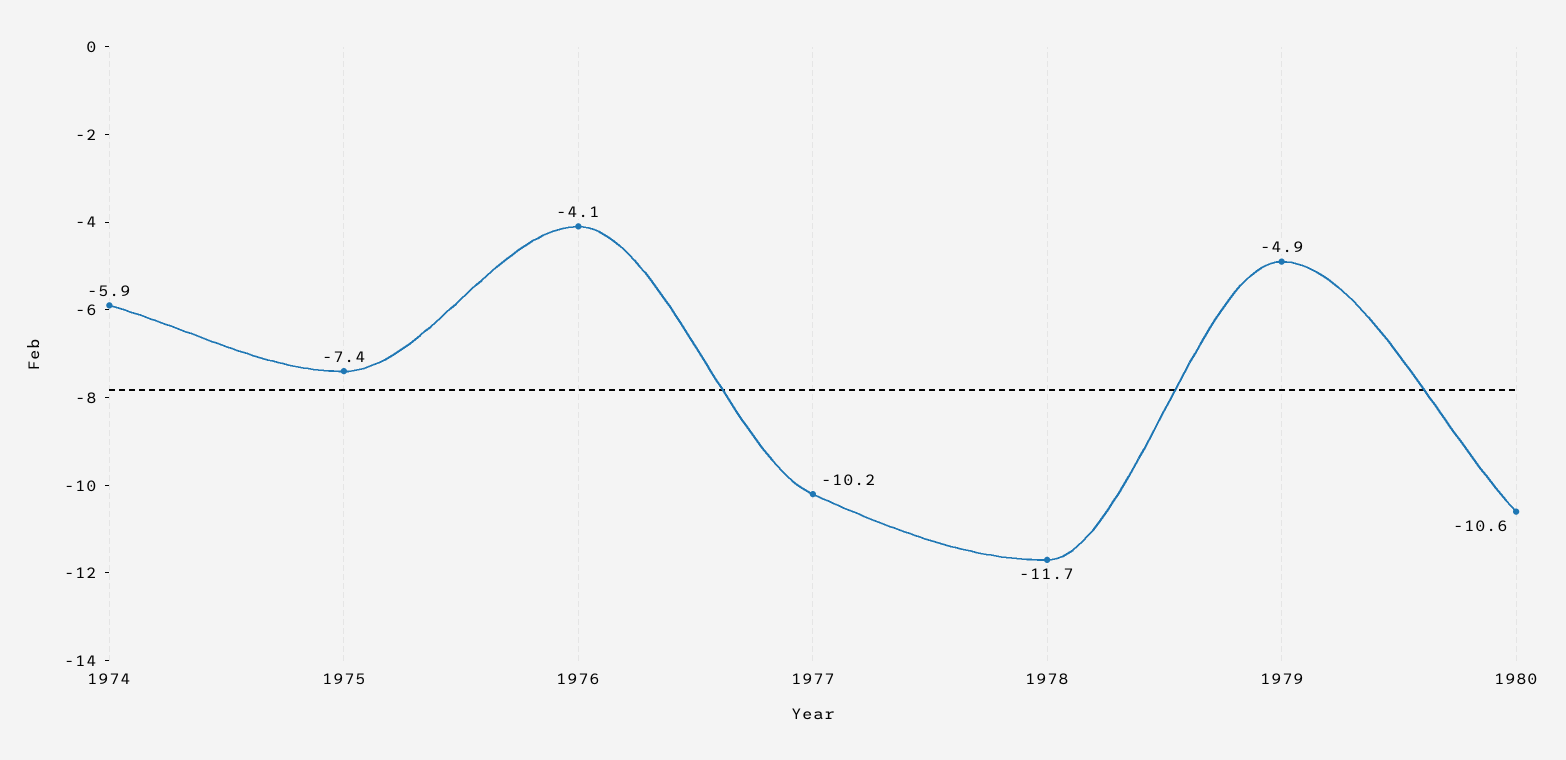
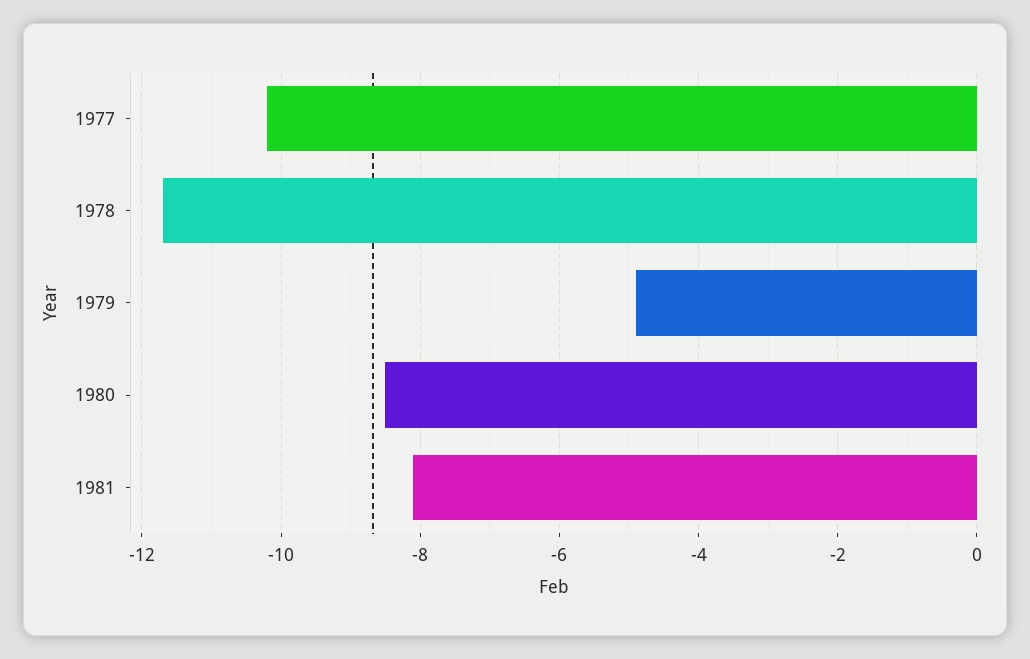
1974: -5.9 -> none
1975: -7.4 -> none
1976: -4.1 -> none
1980: -10.6 -> -8.5
1981: none -> -8

